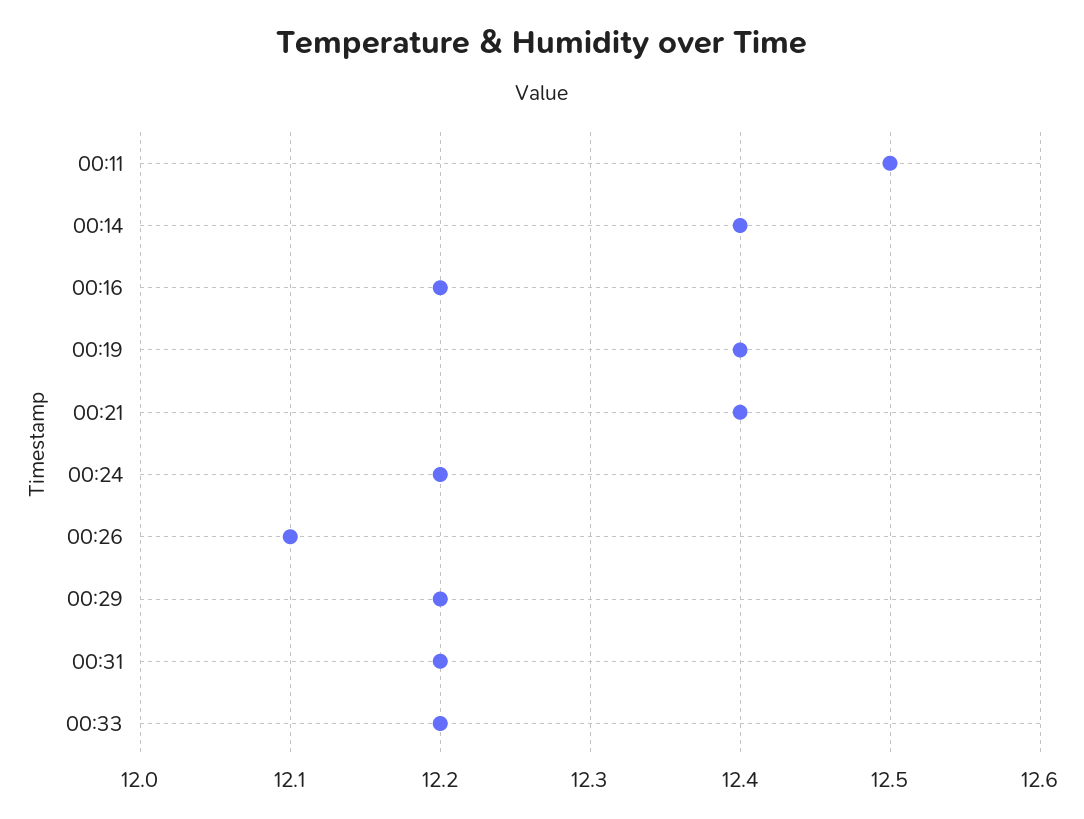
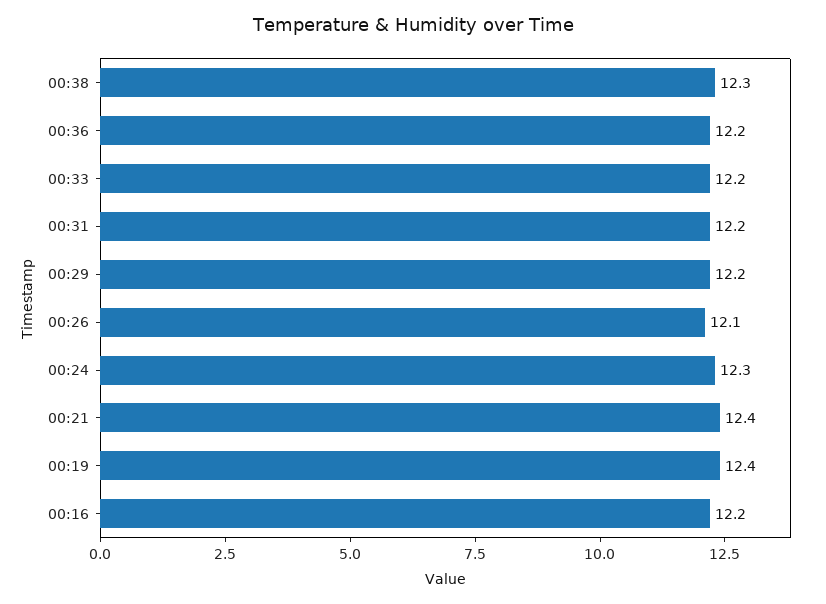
00:11: 12.5 -> none
00:14: 12.4 -> none
00:24: 12.2 -> 12.3
00:38: none -> 12.3
00:36: none -> 12.2

